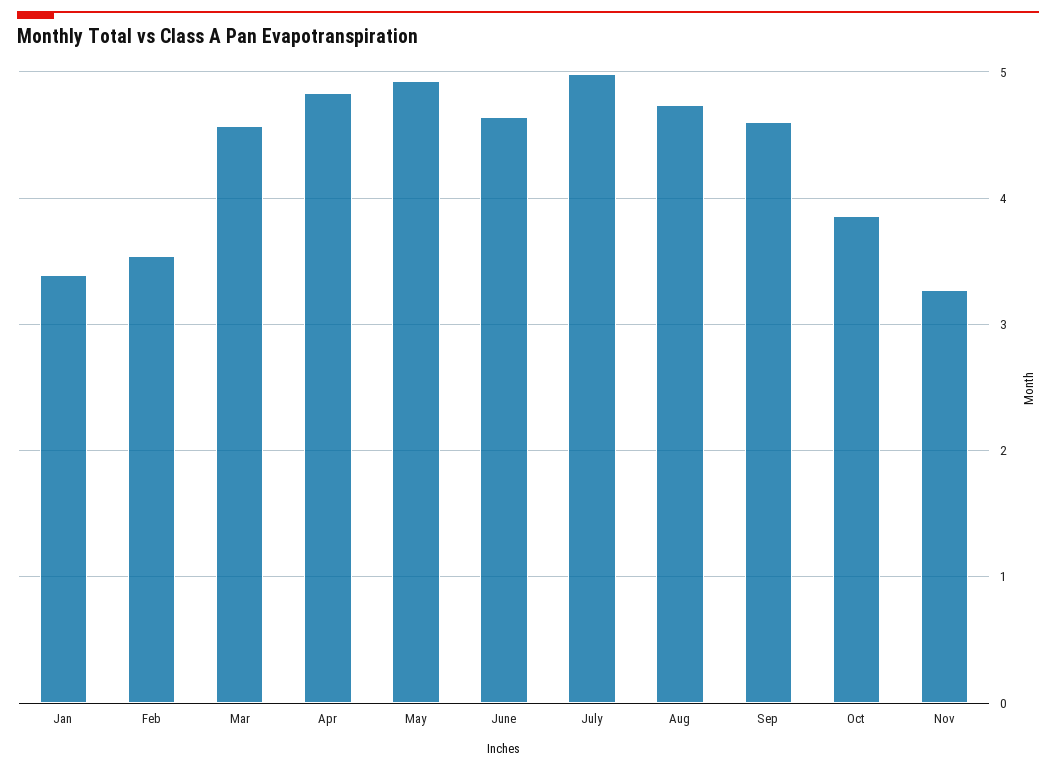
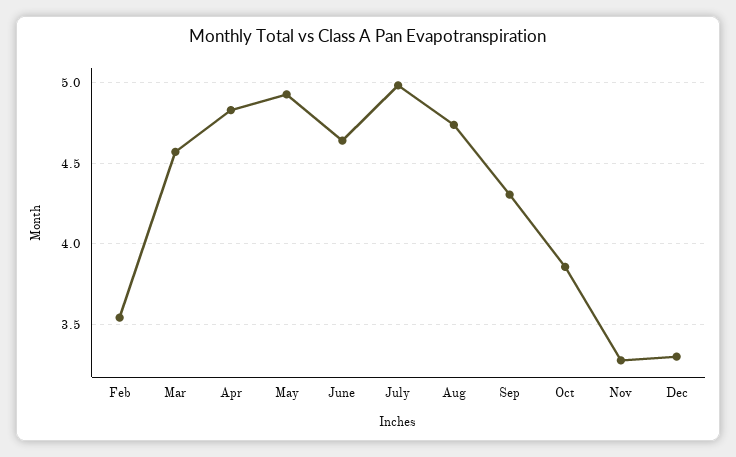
Jan: 3.4 -> none
Sep: 4.6 -> 4.3
Dec: none -> 3.3

